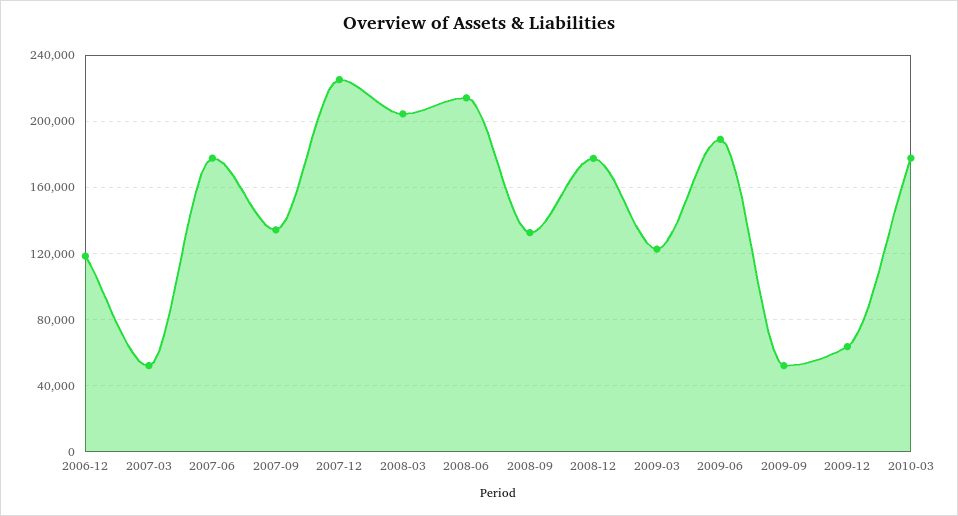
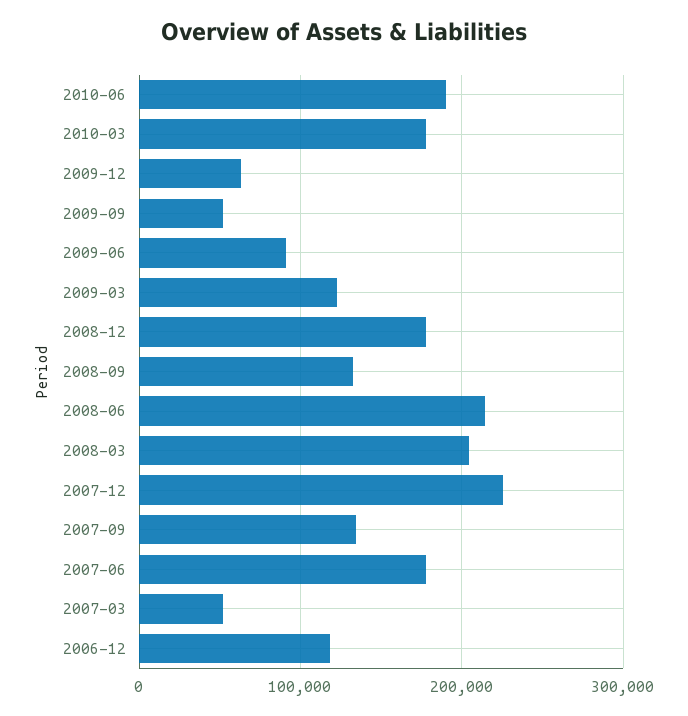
2009-06: 190000 -> 90000
2010-06: none -> 190000

